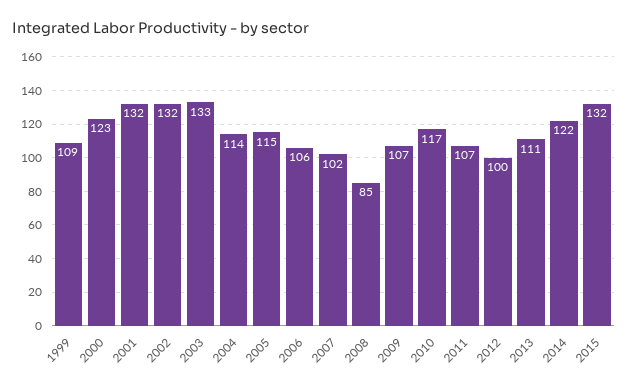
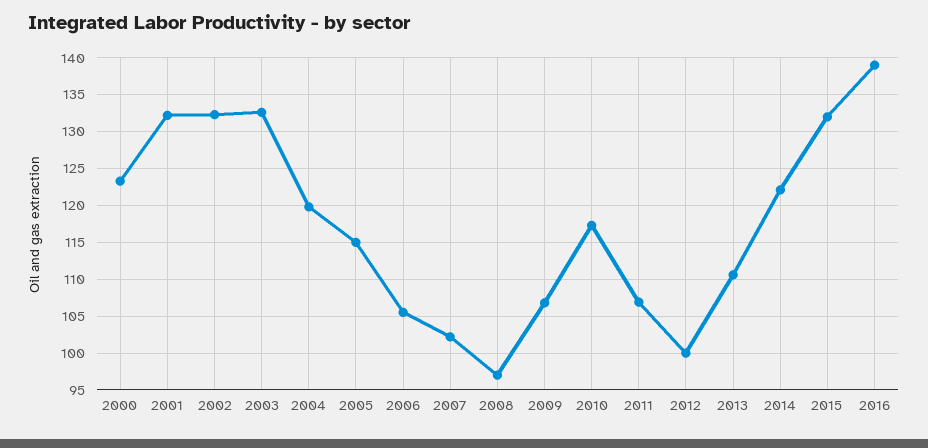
1999: 109 -> none
2004: 114 -> 120
2008: 85 -> 97
2016: none -> 139

